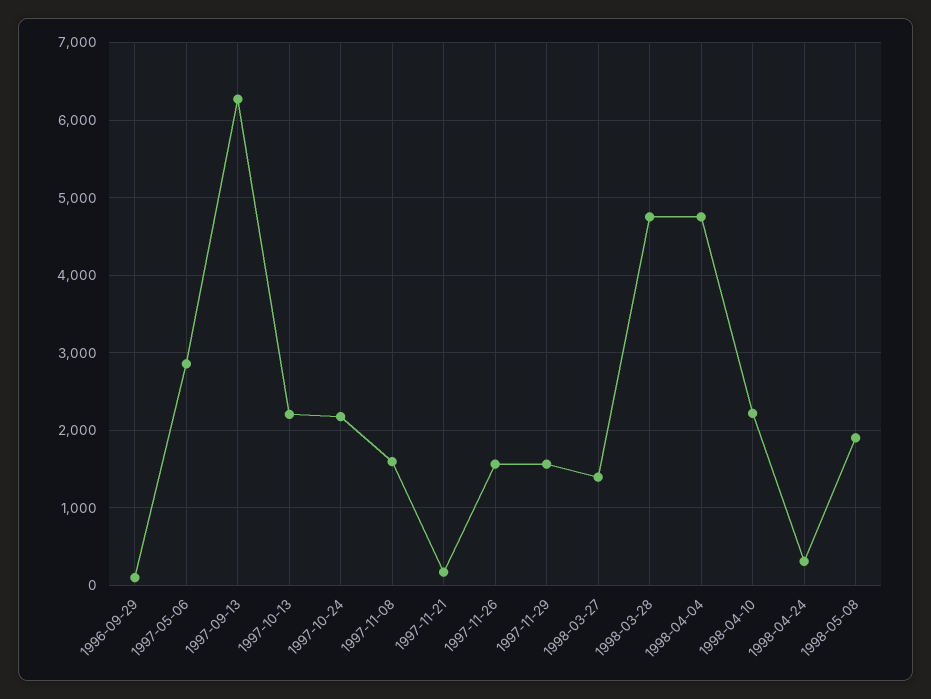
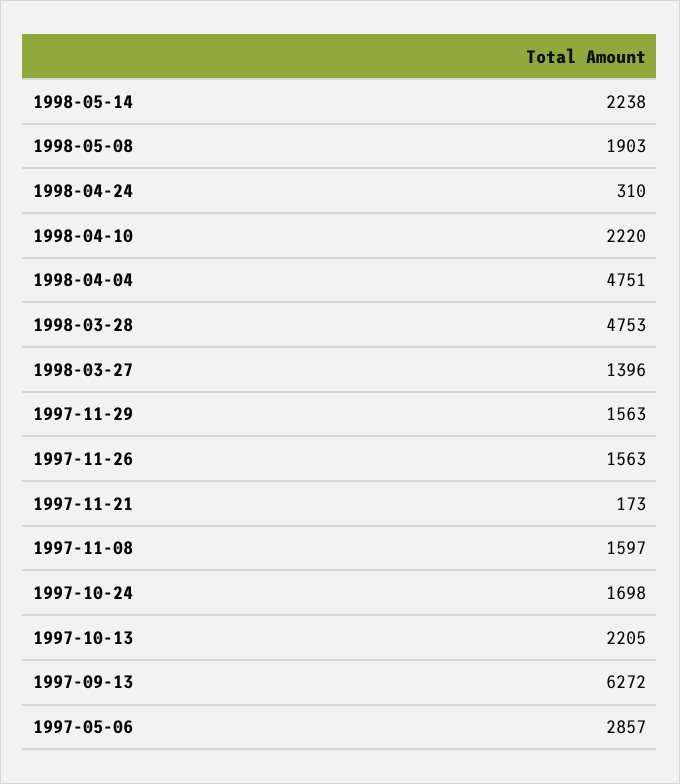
1996-09-29: 100 -> none
1997-10-24: 2200 -> 1698
1998-05-14: none -> 2238

